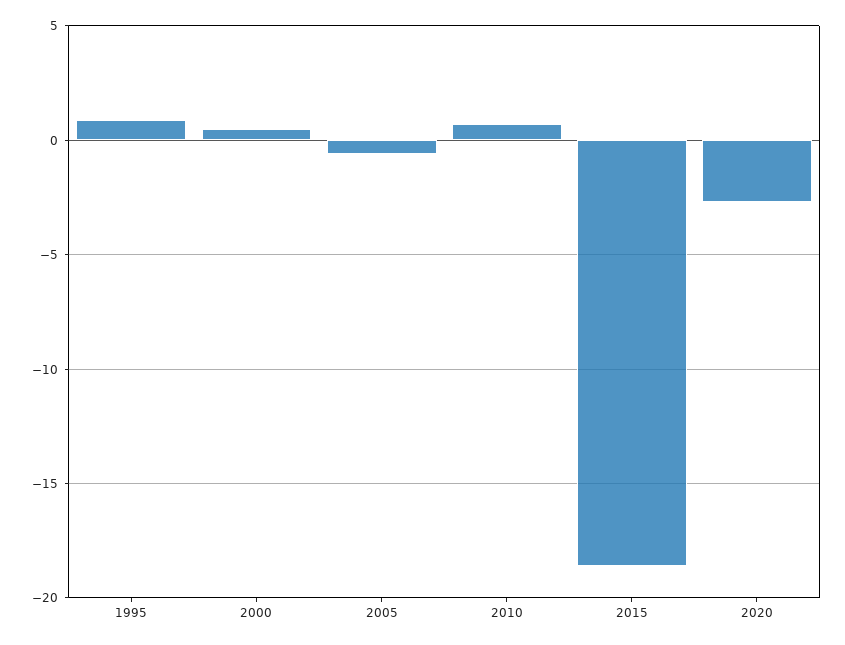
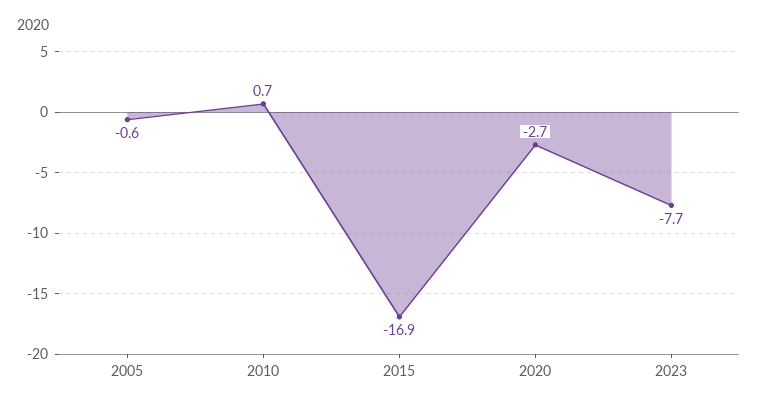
1995: 1 -> none
2000: 0.5 -> none
2015: -18.5 -> -16.9
2023: none -> -7.7

